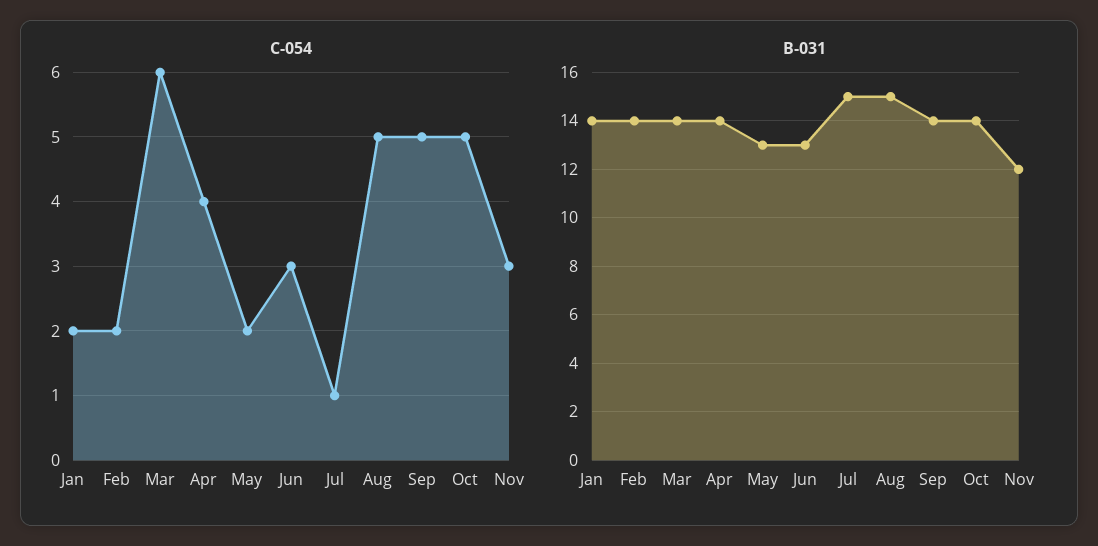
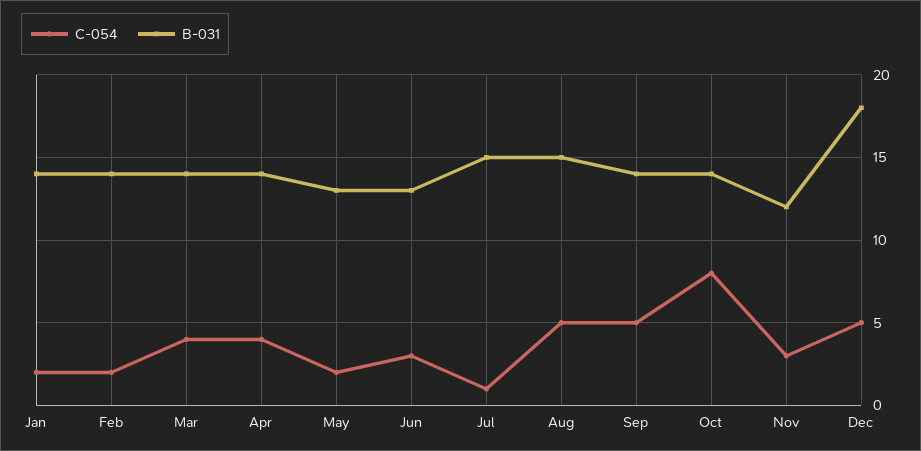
C-054, Mar: 6 -> 4
C-054, Oct: 5 -> 8
C-054, Dec: none -> 5
B-031, Dec: none -> 18

